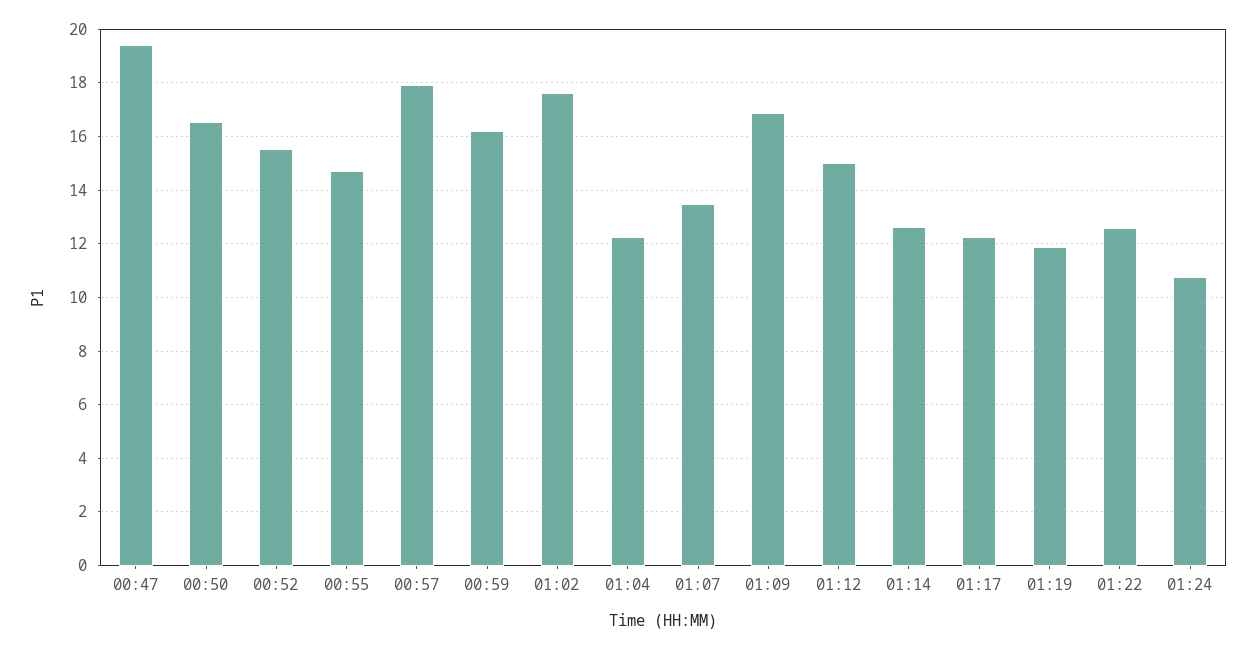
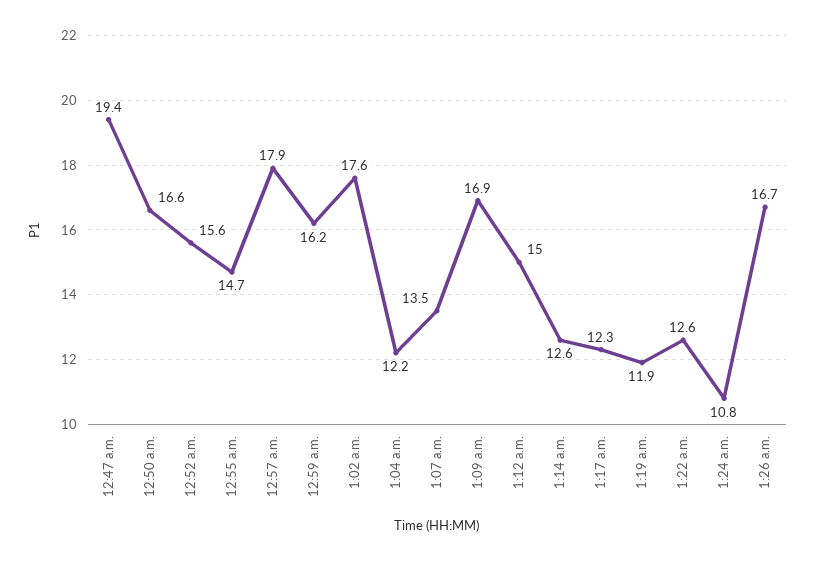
1:26 a.m.: none -> 16.7

